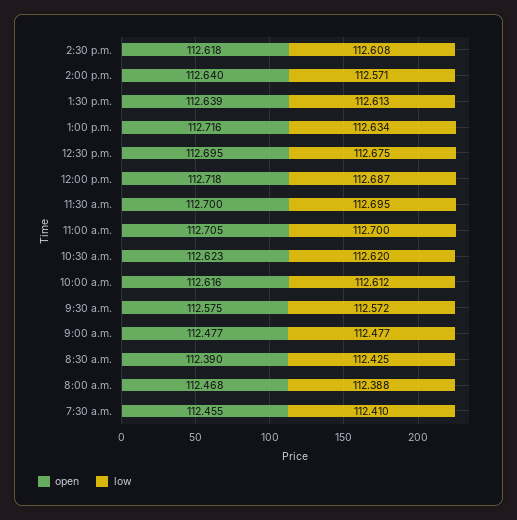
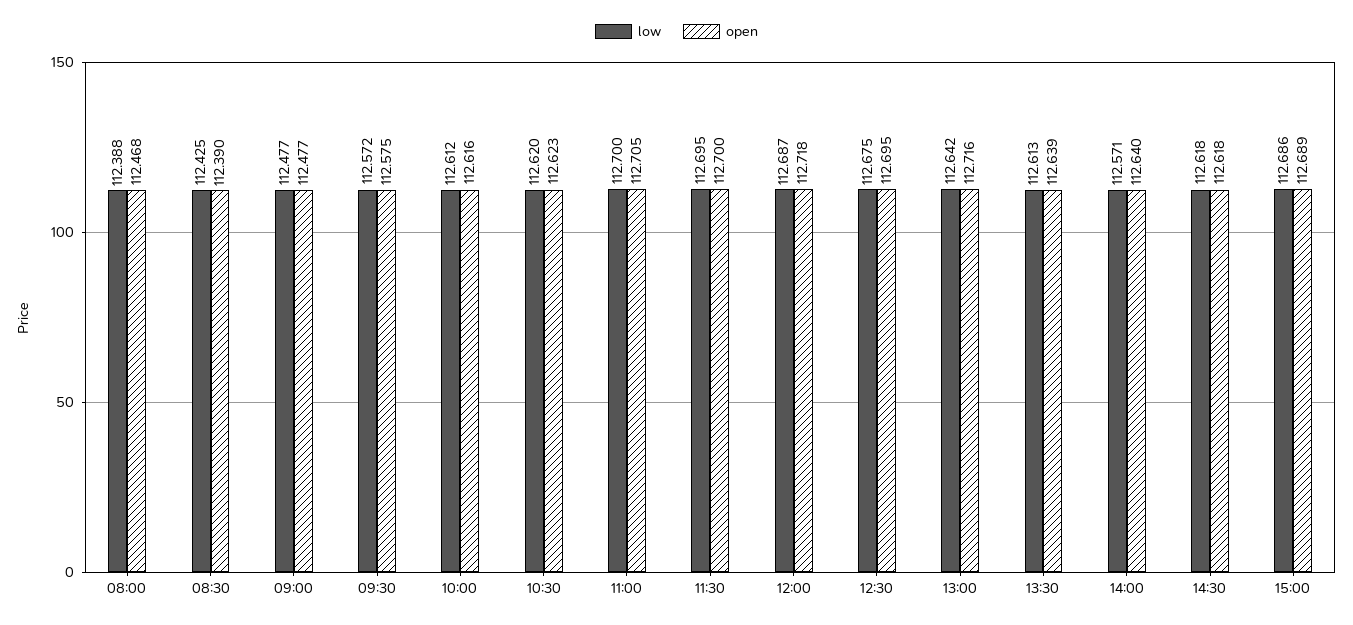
low, 2:30 p.m.: 112.608 -> 112.618
low, 1:00 p.m.: 112.634 -> 112.642
open, 7:30 a.m.: 112.455 -> none
low, 7:30 a.m.: 112.41 -> none
low, 15:00: none -> 112.686
open, 15:00: none -> 112.689

